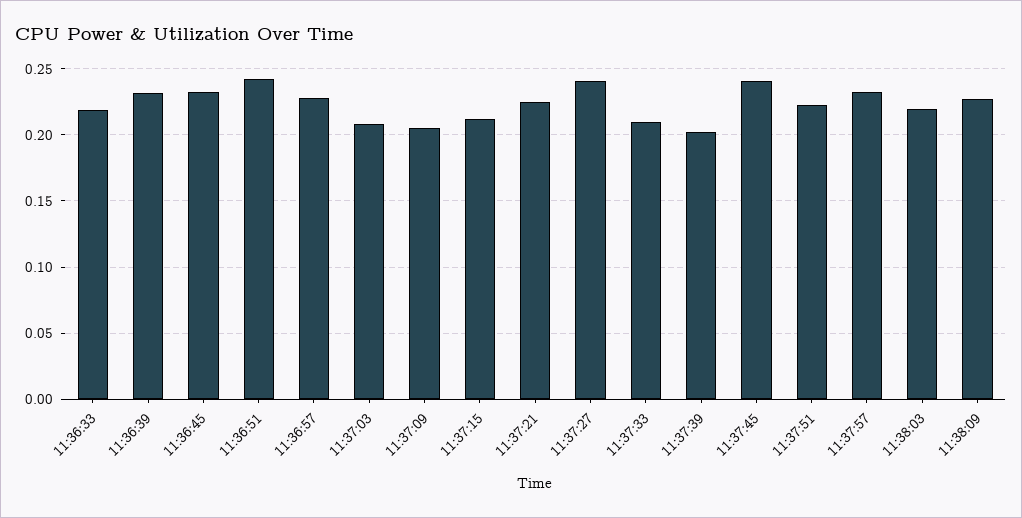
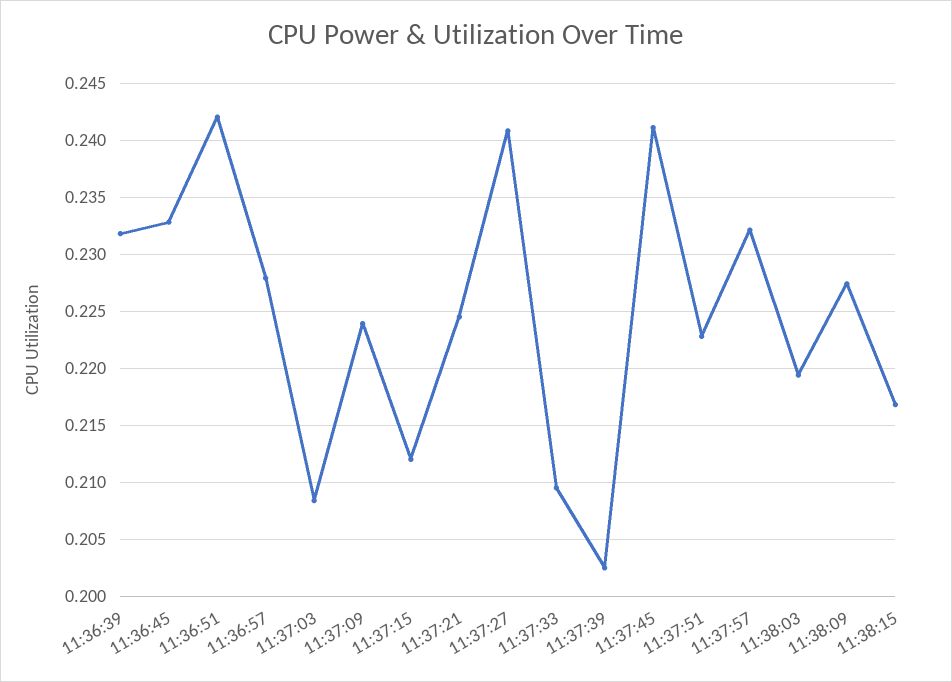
11:36:33: 0.22 -> none
11:37:09: 0.205 -> 0.224
11:38:15: none -> 0.217

